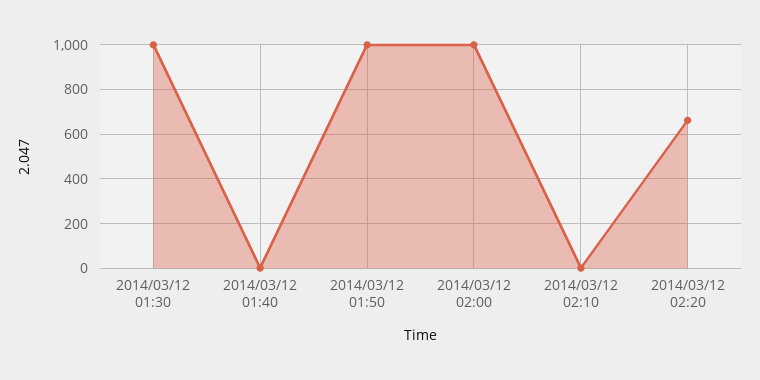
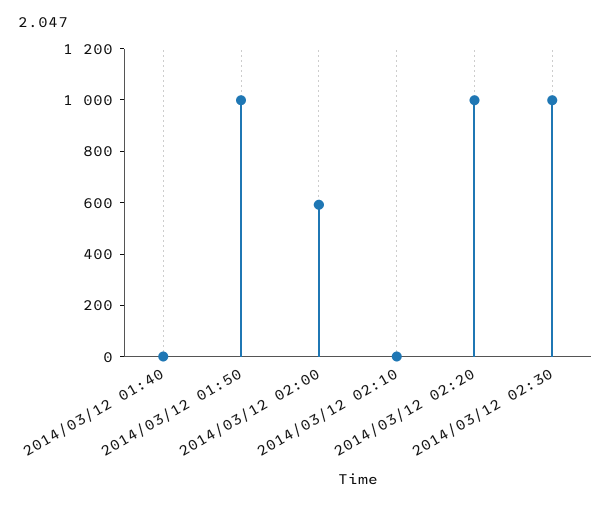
2014/03/12 01:30: 1000 -> none
2014/03/12 02:00: 1000 -> 600
2014/03/12 02:20: 650 -> 1000
2014/03/12 02:30: none -> 1000

